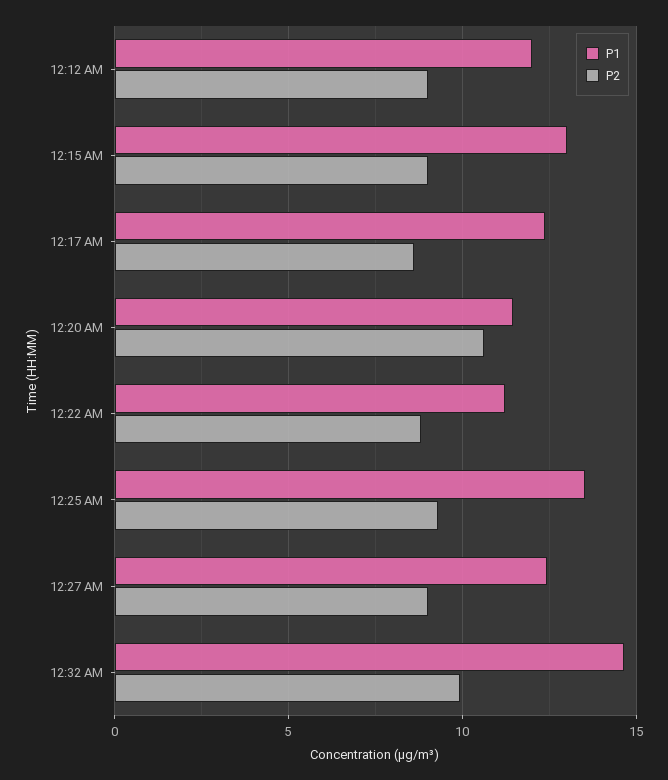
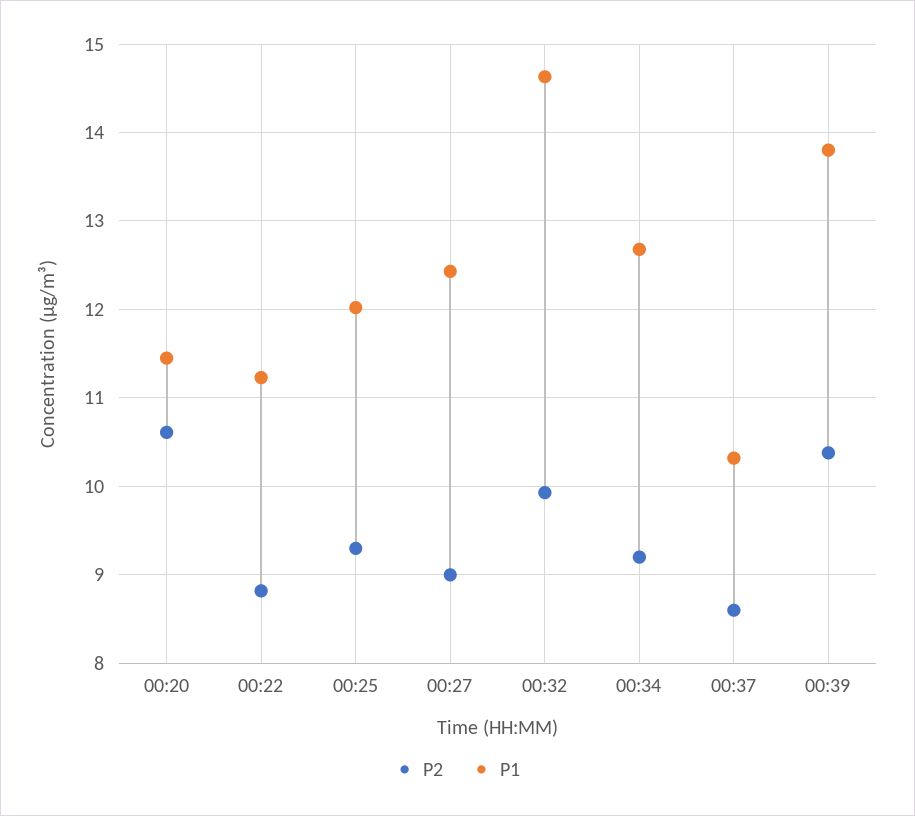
P1, 12:12 AM: 12 -> none
P2, 12:12 AM: 9 -> none
P1, 12:15 AM: 13 -> none
P2, 12:15 AM: 9 -> none
P1, 12:17 AM: 12.5 -> none
P2, 12:17 AM: 8.5 -> none
P1, 12:25 AM: 13.5 -> 12
P2, 00:34: none -> 9.2
P1, 00:34: none -> 12.7
P2, 00:37: none -> 8.6
P1, 00:37: none -> 10.3
P2, 00:39: none -> 10.4
P1, 00:39: none -> 13.8

